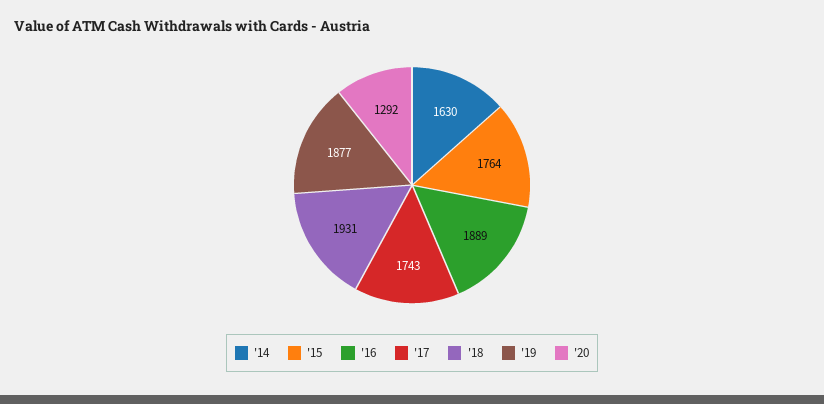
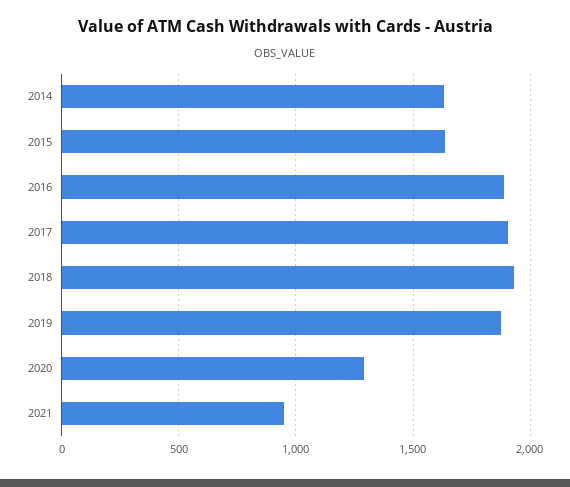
'15: 1764 -> 1650
'17: 1743 -> 1900
2021: none -> 950

